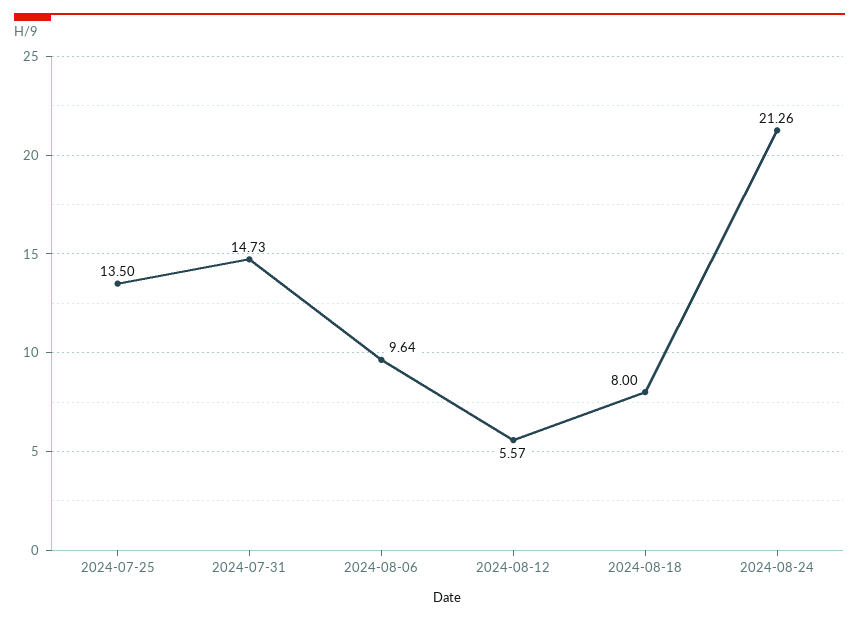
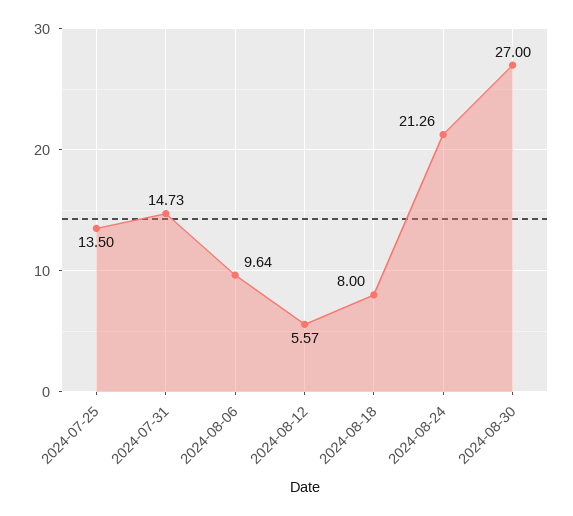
2024-08-30: none -> 27

